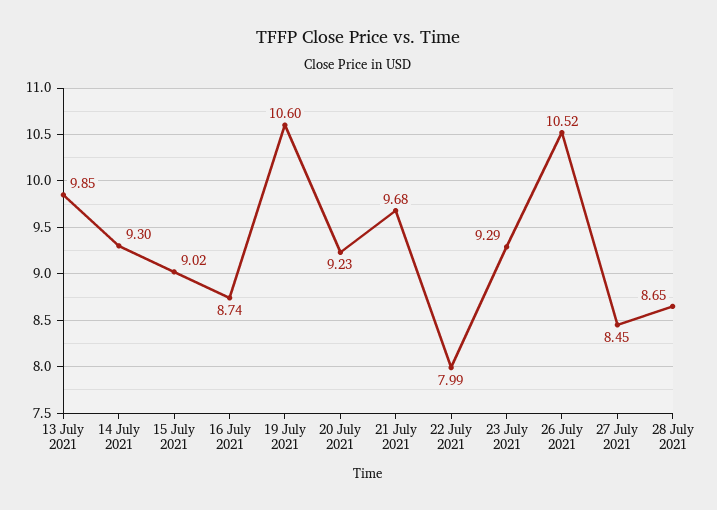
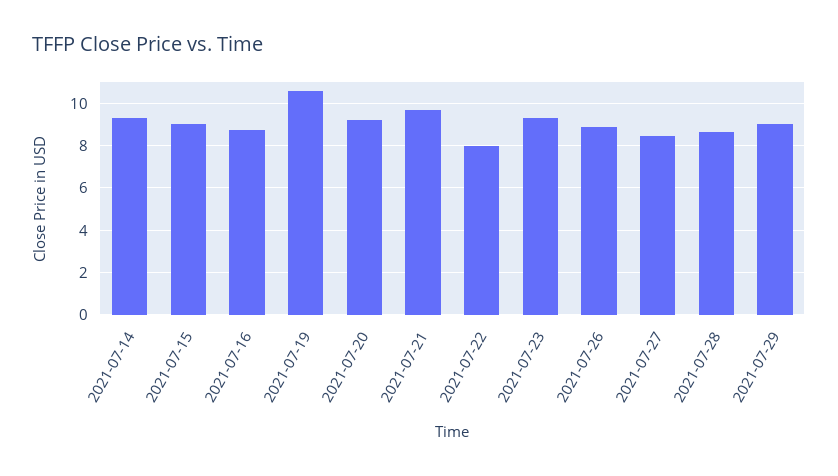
13 July 2021: 9.85 -> none
26 July 2021: 10.52 -> 9
2021-07-29: none -> 9

